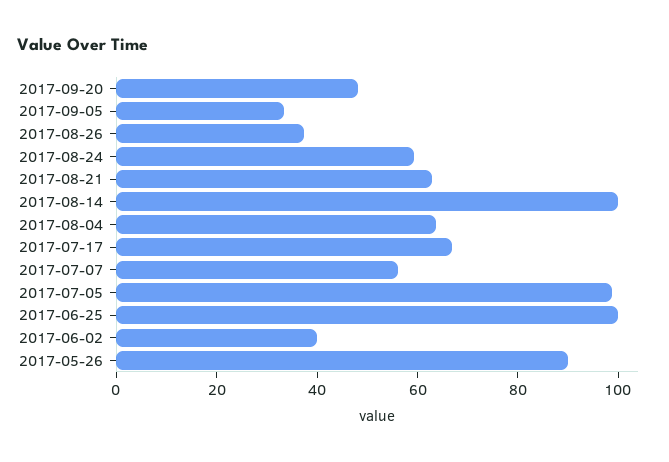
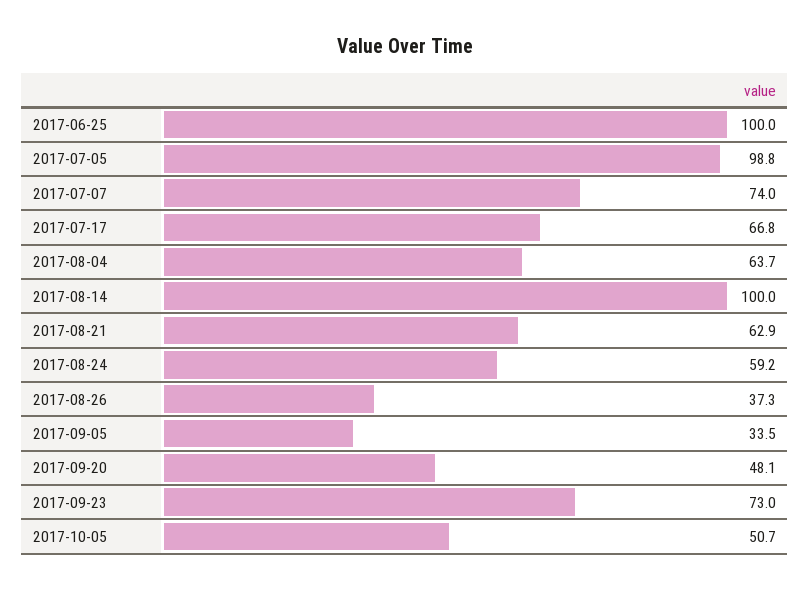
2017-07-07: 55 -> 74
2017-06-02: 40 -> none
2017-05-26: 90 -> none
2017-09-23: none -> 73
2017-10-05: none -> 50.7

